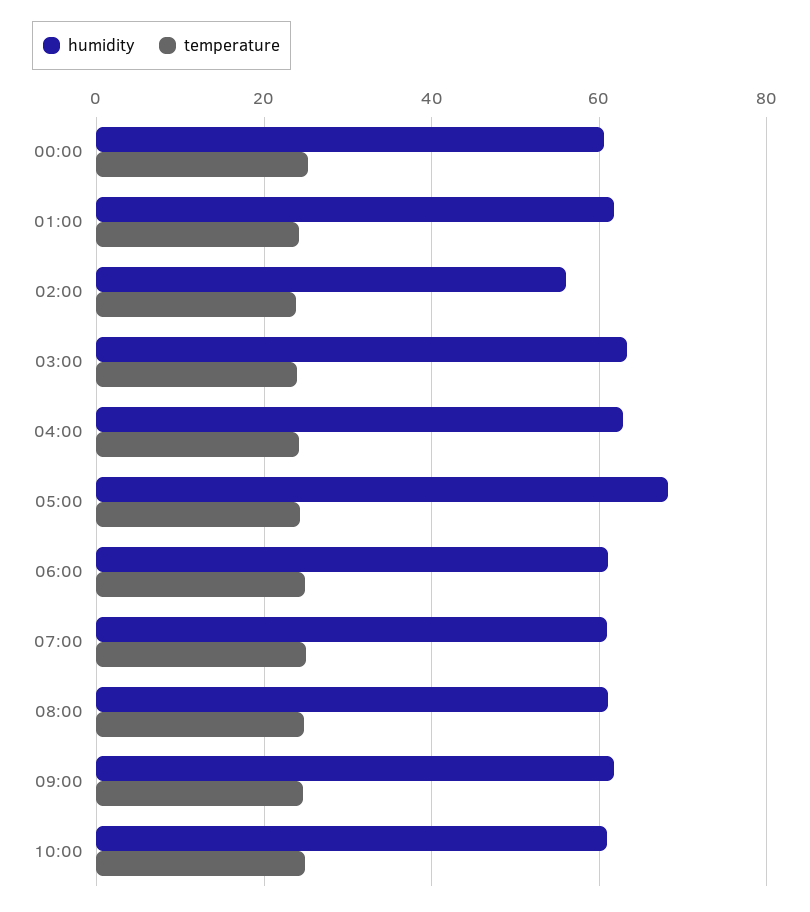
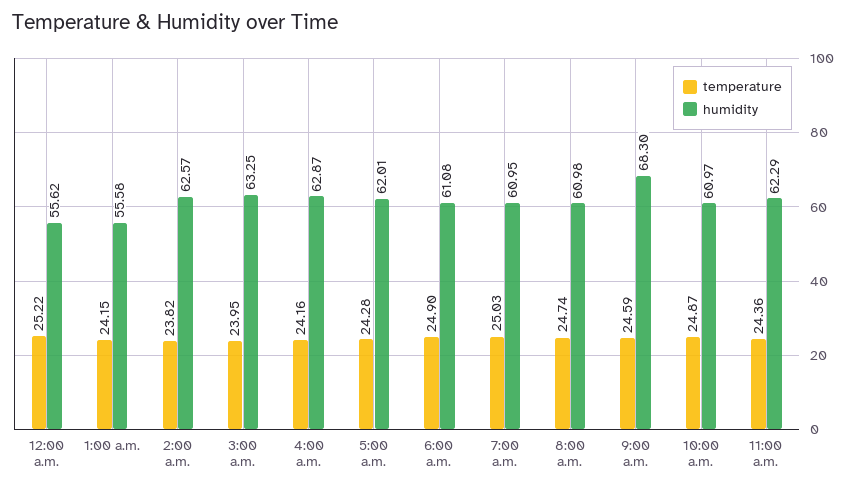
humidity, 00:00: 60 -> 55.62
humidity, 01:00: 62 -> 55.58
humidity, 02:00: 56 -> 62.57
humidity, 05:00: 68 -> 62.01
humidity, 09:00: 62 -> 68.3
temperature, 11:00 a.m.: none -> 24.36
humidity, 11:00 a.m.: none -> 62.29

